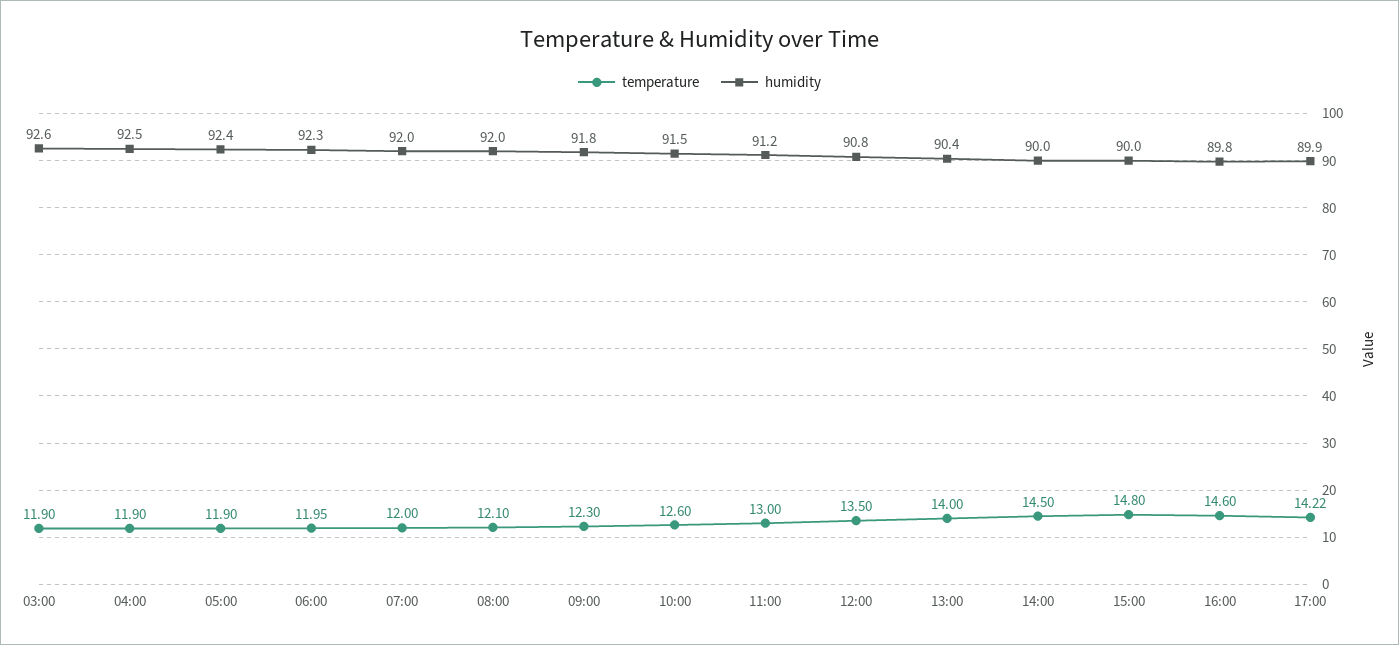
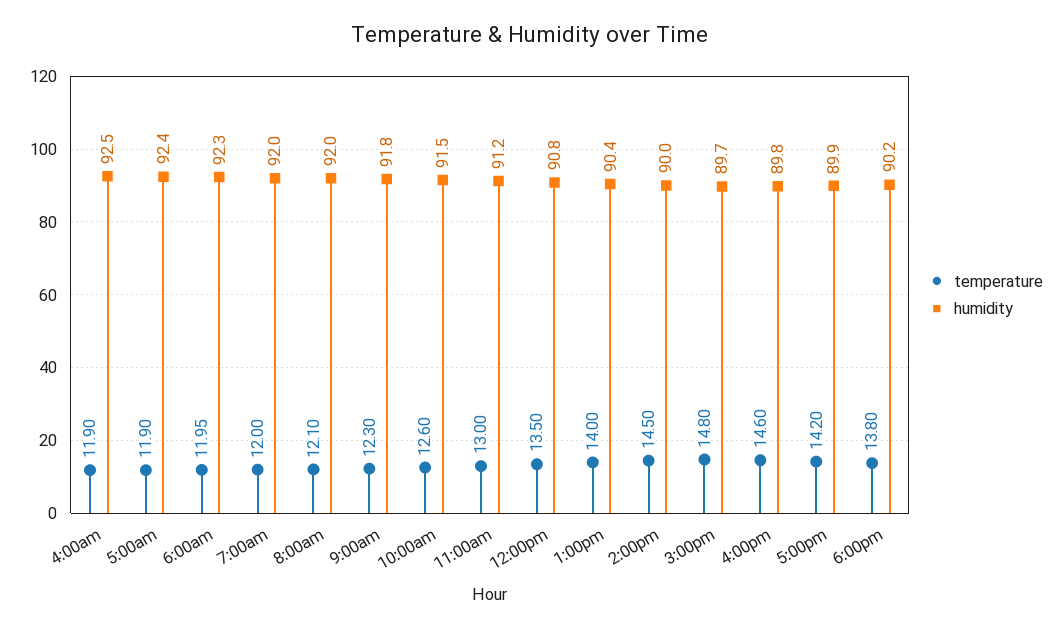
temperature, 03:00: 11.9 -> none
humidity, 03:00: 92.6 -> none
humidity, 15:00: 90 -> 89.7
temperature, 17:00: 14.22 -> 14.2
temperature, 6:00pm: none -> 13.8
humidity, 6:00pm: none -> 90.2

